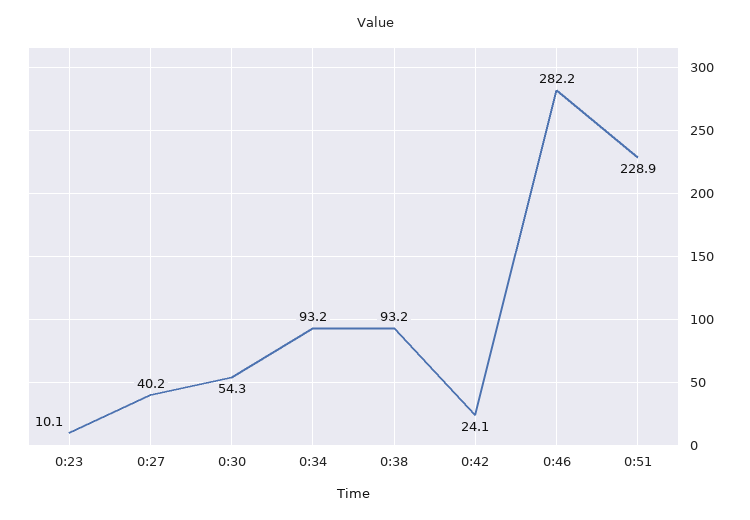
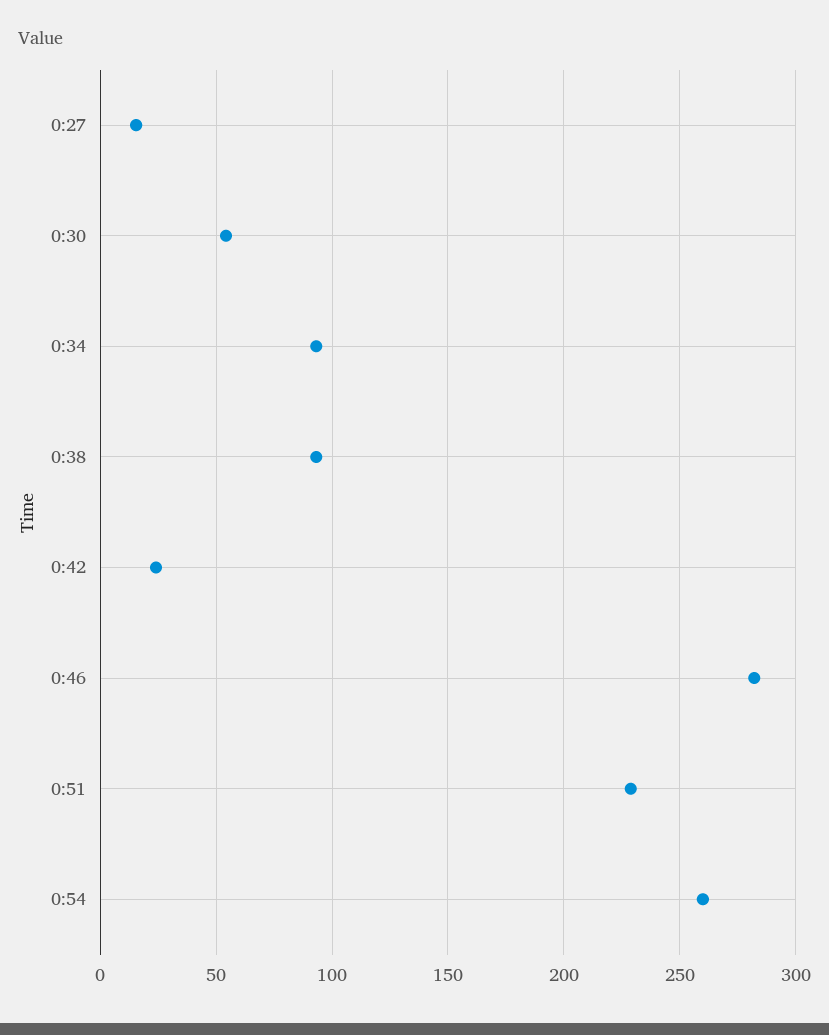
0:23: 10.1 -> none
0:27: 40.2 -> 15
0:54: none -> 260

